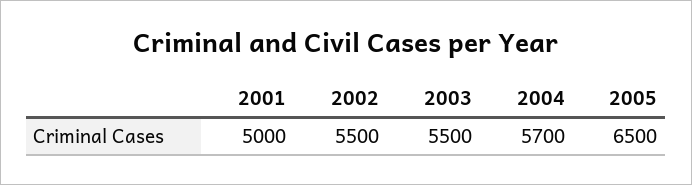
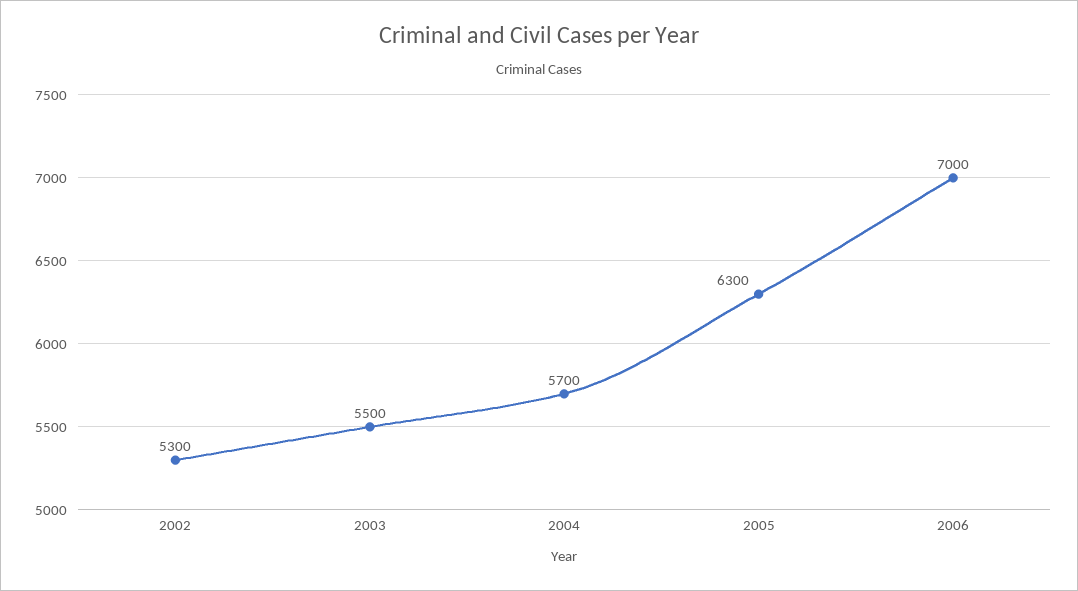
2001: 5000 -> none
2002: 5500 -> 5300
2005: 6500 -> 6300
2006: none -> 7000

